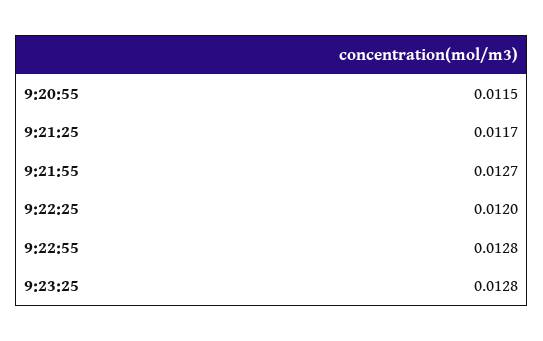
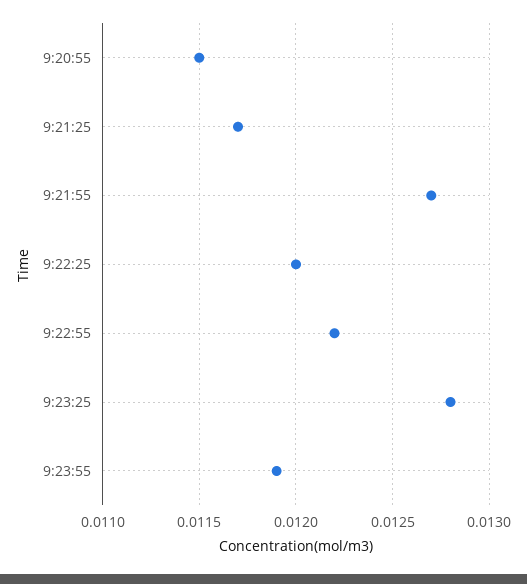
9:22:55: 0.0128 -> 0.0122
9:23:55: none -> 0.0119

